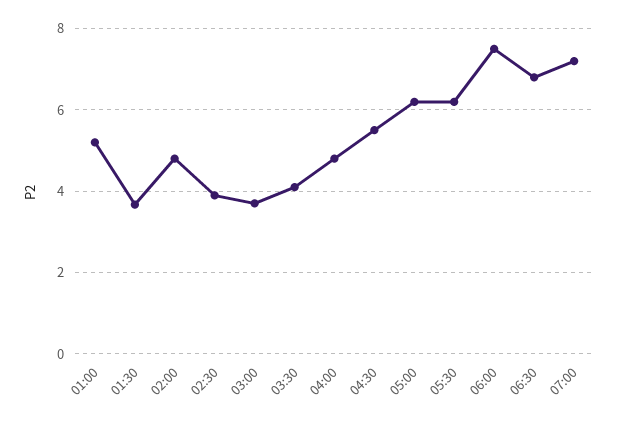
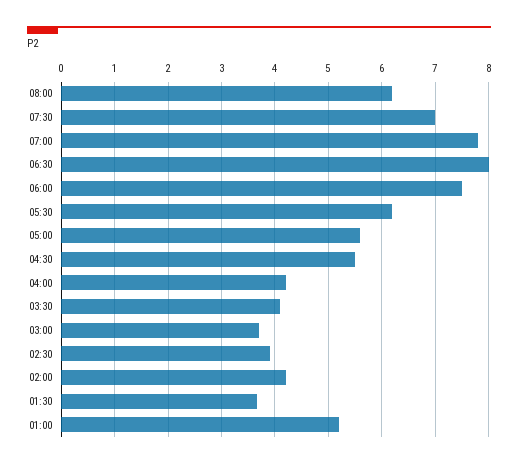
02:00: 4.8 -> 4.2
04:00: 4.8 -> 4.2
05:00: 6.2 -> 5.6
06:30: 6.8 -> 8
07:00: 7.2 -> 7.8
08:00: none -> 6.2
07:30: none -> 7

